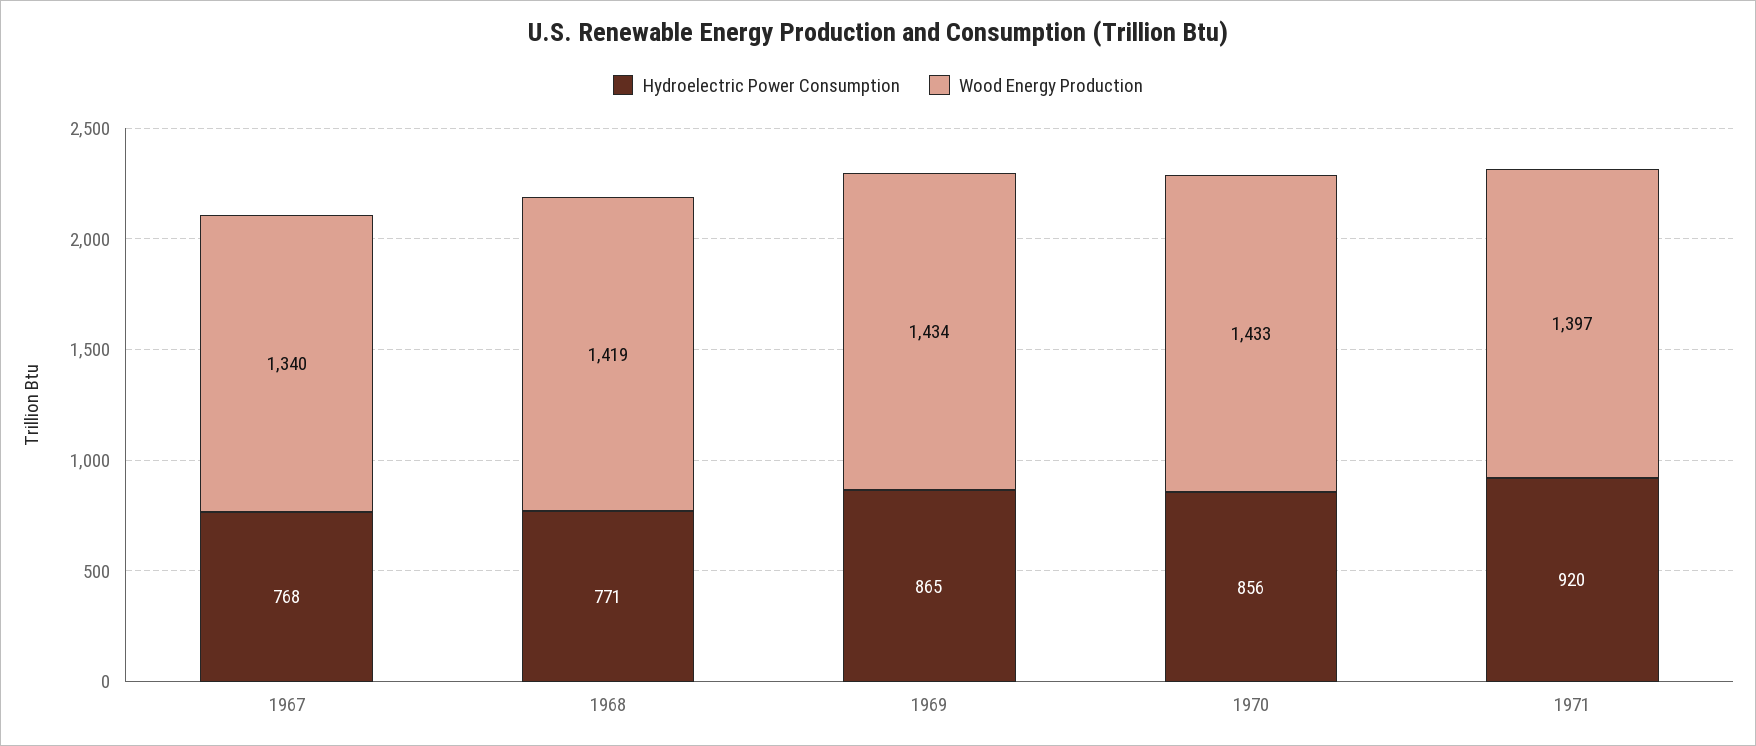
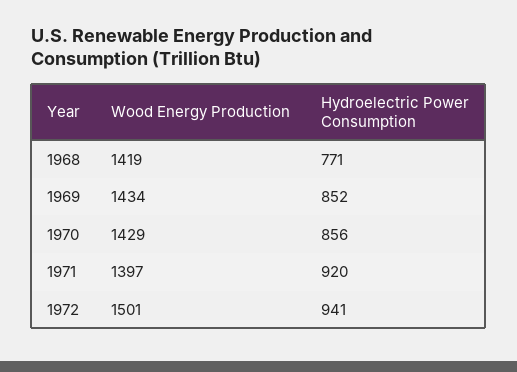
Hydroelectric Power Consumption, 1967: 768 -> none
Wood Energy Production, 1967: 1340 -> none
Hydroelectric Power Consumption, 1969: 865 -> 852
Wood Energy Production, 1970: 1433 -> 1429
Wood Energy Production, 1972: none -> 1501
Hydroelectric Power Consumption, 1972: none -> 941

